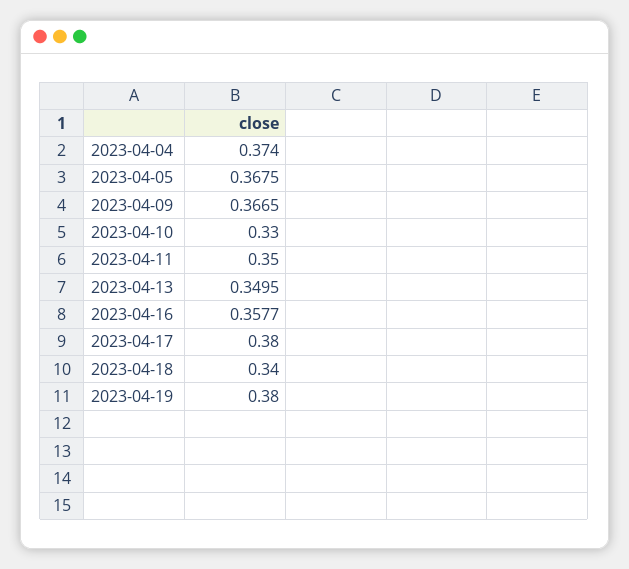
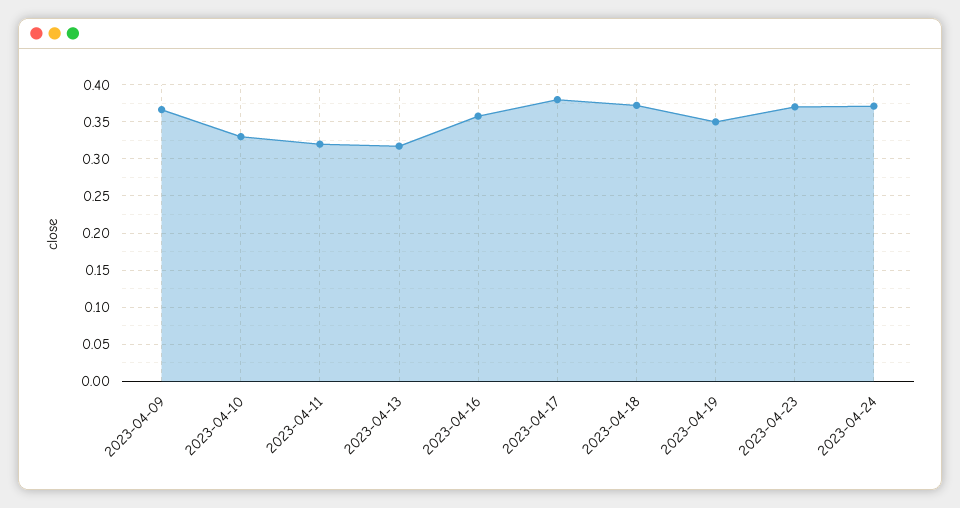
2023-04-04: 0.374 -> none
2023-04-05: 0.3675 -> none
2023-04-11: 0.35 -> 0.32
2023-04-13: 0.3495 -> 0.32
2023-04-18: 0.34 -> 0.37
2023-04-19: 0.38 -> 0.35
2023-04-23: none -> 0.37
2023-04-24: none -> 0.37

